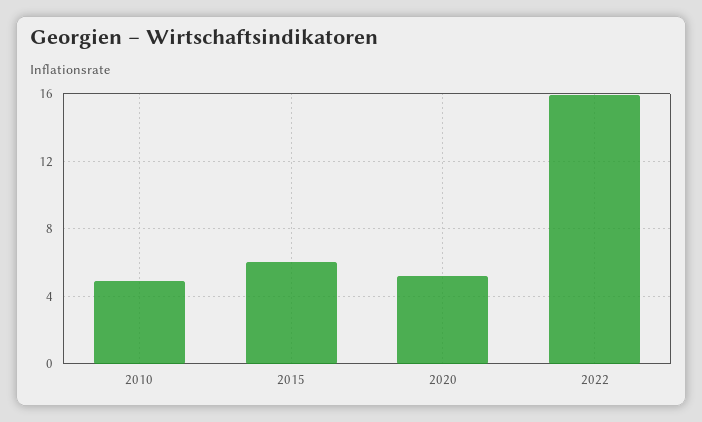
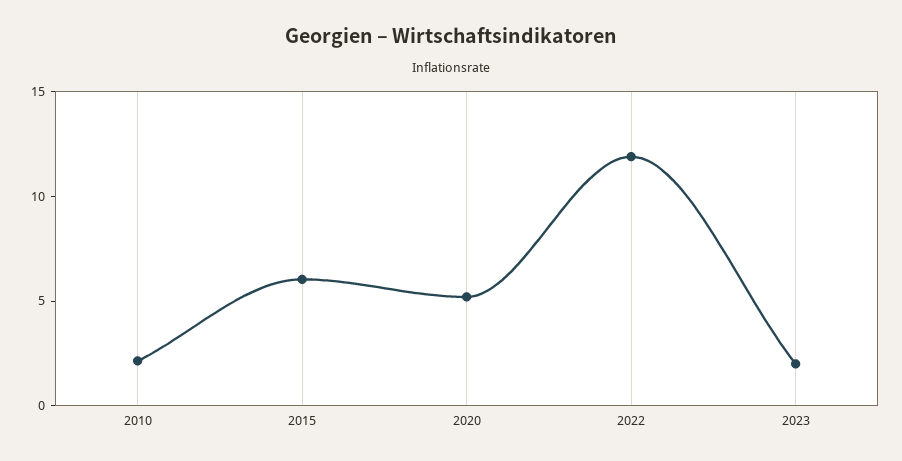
2010: 5 -> 2
2022: 16 -> 12
2023: none -> 2

